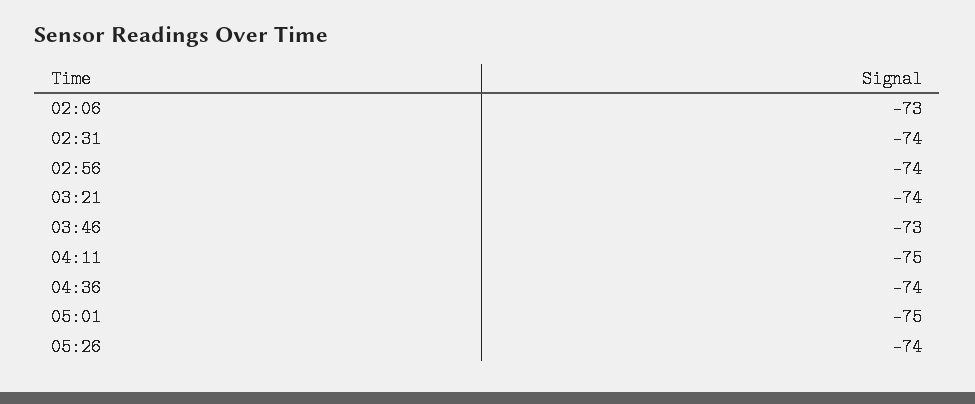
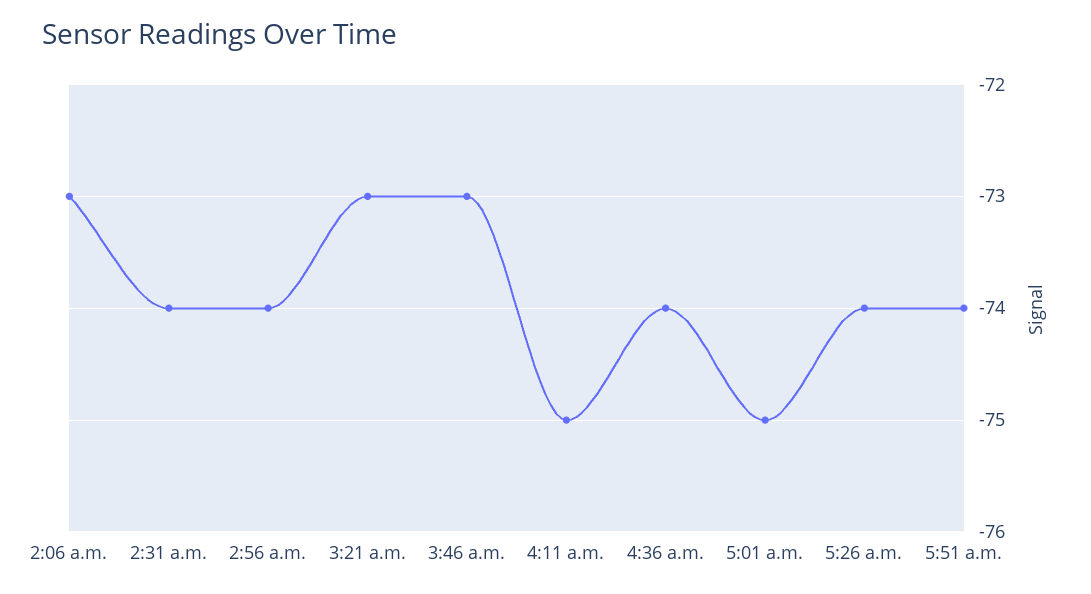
03:21: -74 -> -73
5:51 a.m.: none -> -74

